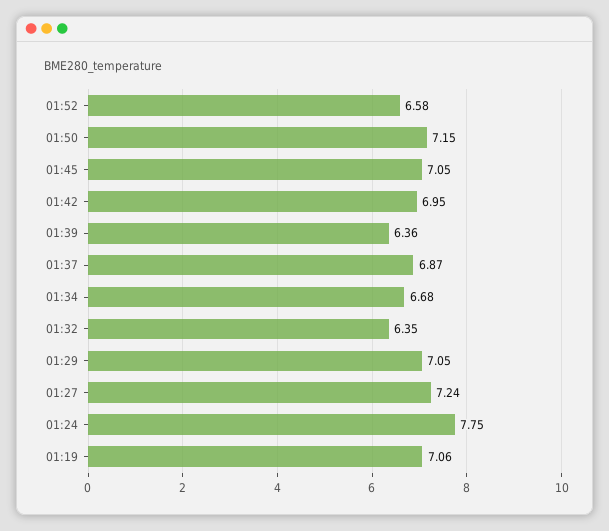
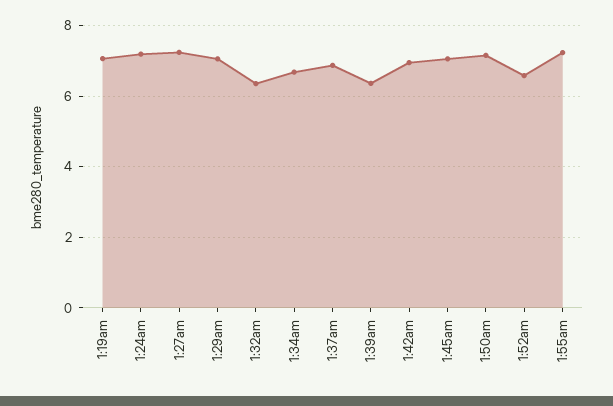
01:24: 7.75 -> 7.2
1:55am: none -> 7.2

